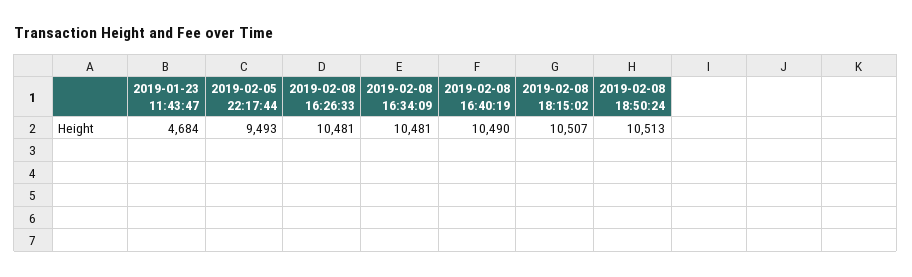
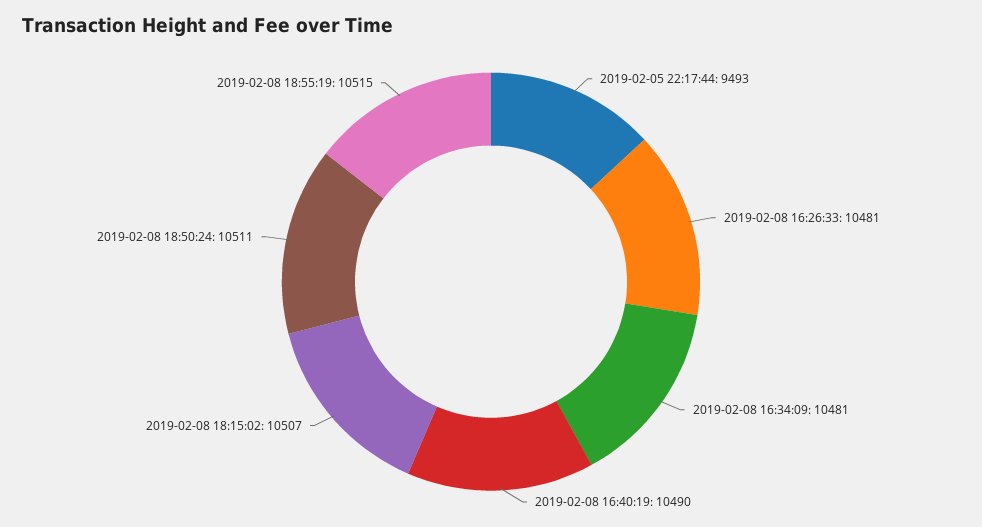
2019-01-23 11:43:47: 4684 -> none
2019-02-08 18:50:24: 10513 -> 10511
2019-02-08 18:55:19: none -> 10515

